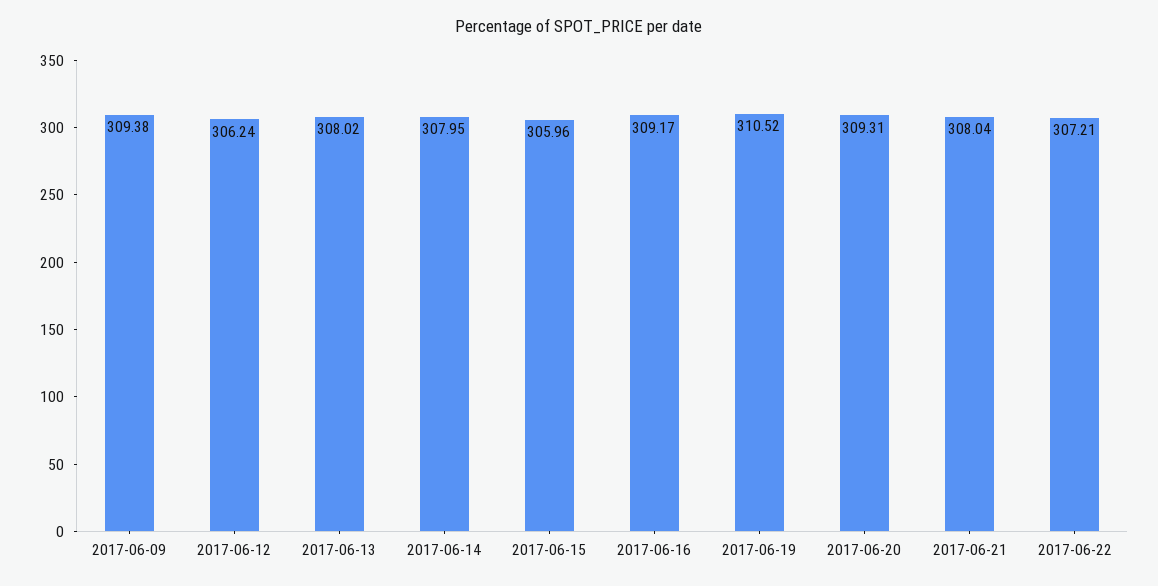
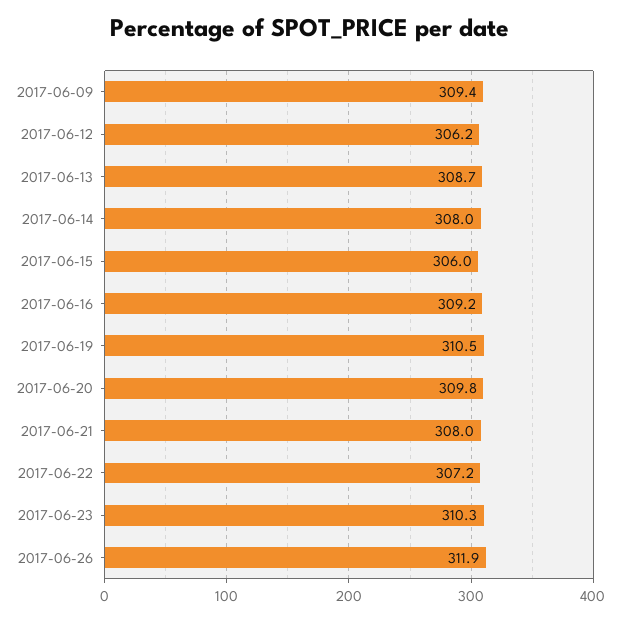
2017-06-13: 308.02 -> 308.7
2017-06-20: 309.31 -> 309.8
2017-06-23: none -> 310.3
2017-06-26: none -> 311.9

